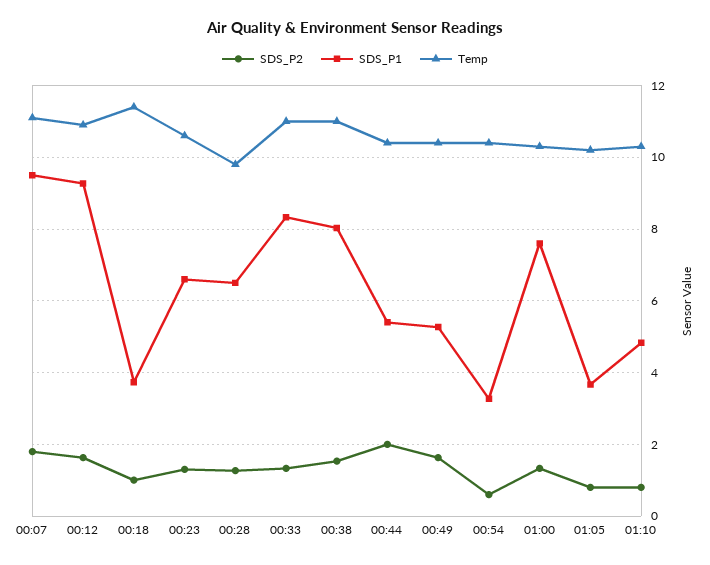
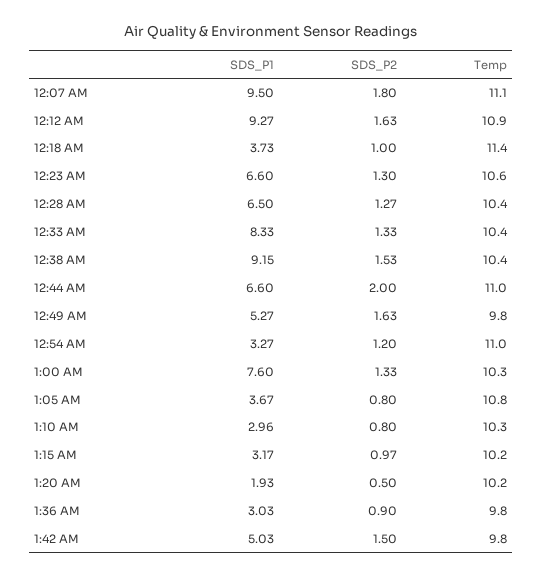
Temp, 00:28: 9.8 -> 10.4
Temp, 00:33: 11 -> 10.4
SDS_P1, 00:38: 8 -> 9.15
Temp, 00:38: 11 -> 10.4
SDS_P1, 00:44: 5.4 -> 6.6
Temp, 00:44: 10.4 -> 11
Temp, 00:49: 10.4 -> 9.8
SDS_P2, 00:54: 0.6 -> 1.2
Temp, 00:54: 10.4 -> 11
Temp, 01:05: 10.2 -> 10.8
SDS_P1, 01:10: 4.8 -> 2.96
SDS_P1, 1:15 AM: none -> 3.17
SDS_P2, 1:15 AM: none -> 0.97
Temp, 1:15 AM: none -> 10.2
SDS_P1, 1:20 AM: none -> 1.93
SDS_P2, 1:20 AM: none -> 0.5
Temp, 1:20 AM: none -> 10.2
SDS_P1, 1:36 AM: none -> 3.03
SDS_P2, 1:36 AM: none -> 0.9
Temp, 1:36 AM: none -> 9.8
SDS_P1, 1:42 AM: none -> 5.03
SDS_P2, 1:42 AM: none -> 1.5
Temp, 1:42 AM: none -> 9.8

